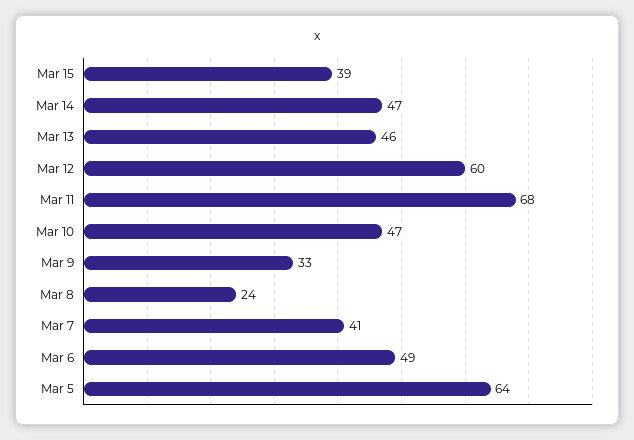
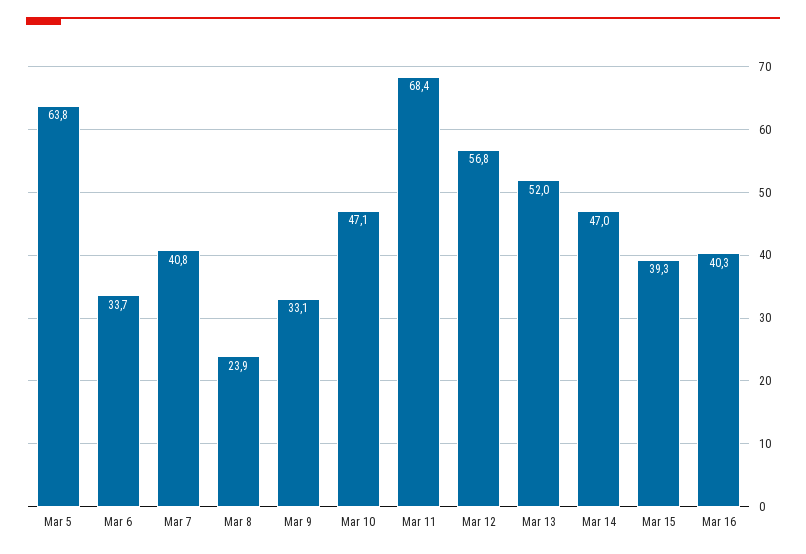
Mar 13: 46 -> 52
Mar 12: 60 -> 56.8
Mar 6: 49 -> 33.7
Mar 16: none -> 40.3

